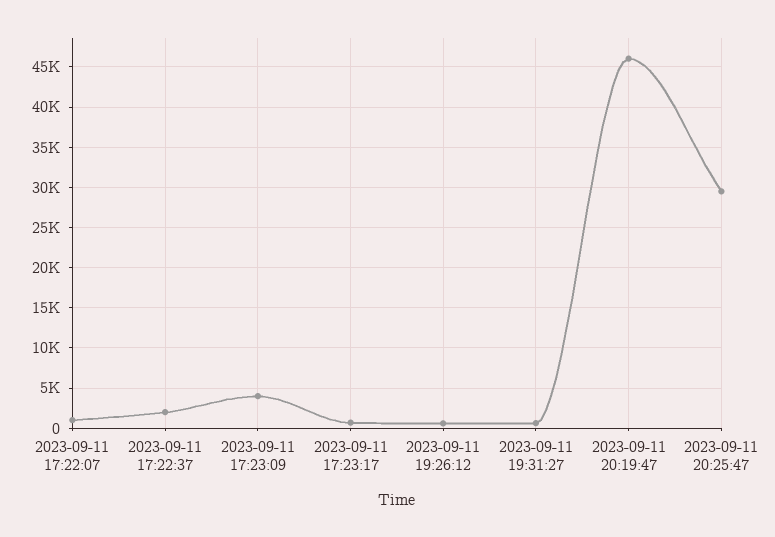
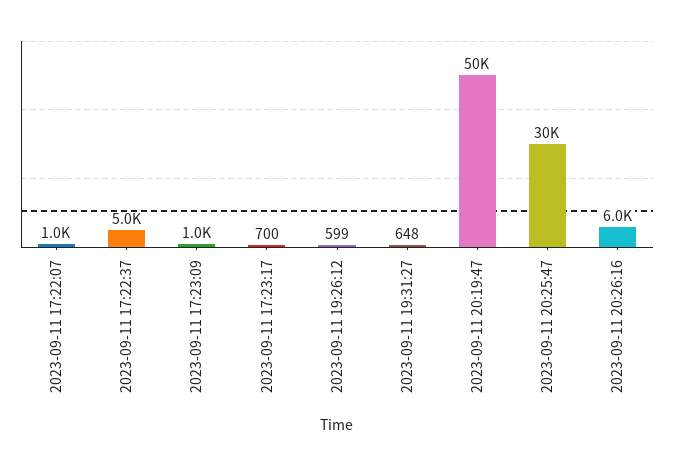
2023-09-11 17:22:37: 2000 -> 5000
2023-09-11 17:23:09: 4000 -> 1000
2023-09-11 20:19:47: 46000 -> 50000
2023-09-11 20:26:16: none -> 6000

